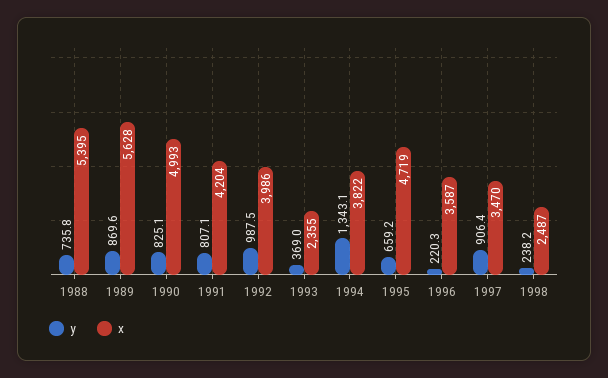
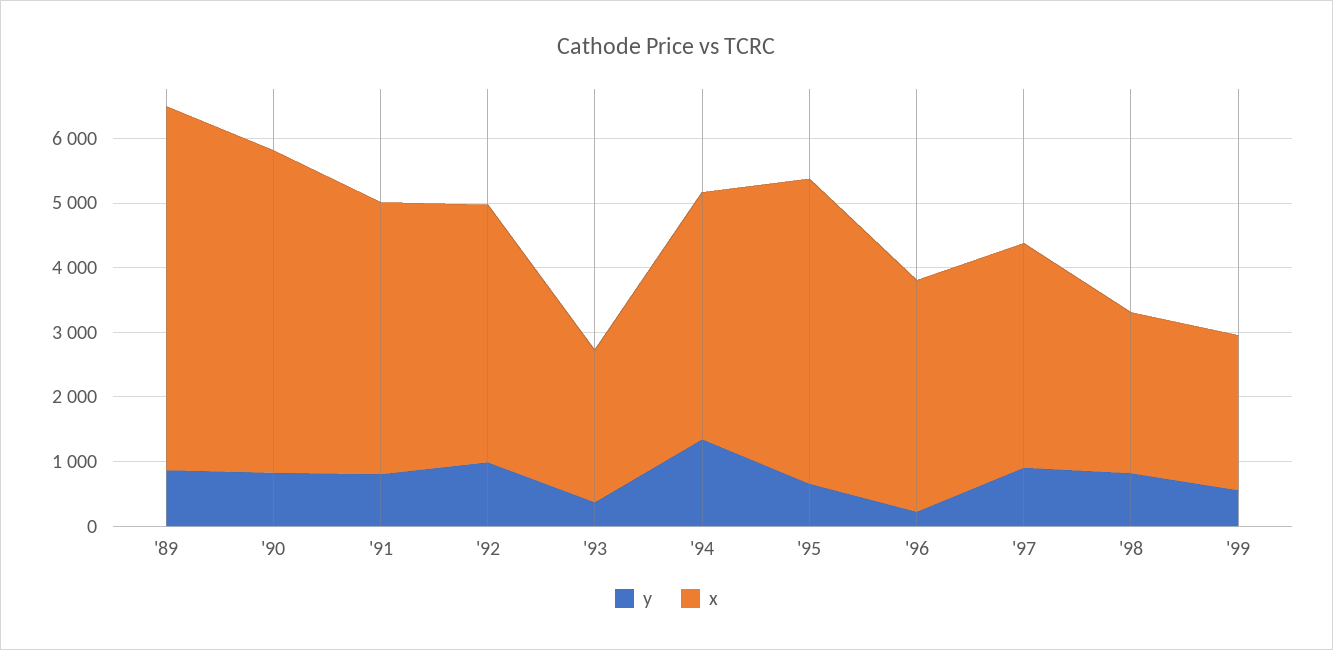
y, 1988: 735.8 -> none
x, 1988: 5395 -> none
y, 1998: 238.2 -> 800
y, '99: none -> 600
x, '99: none -> 2400

